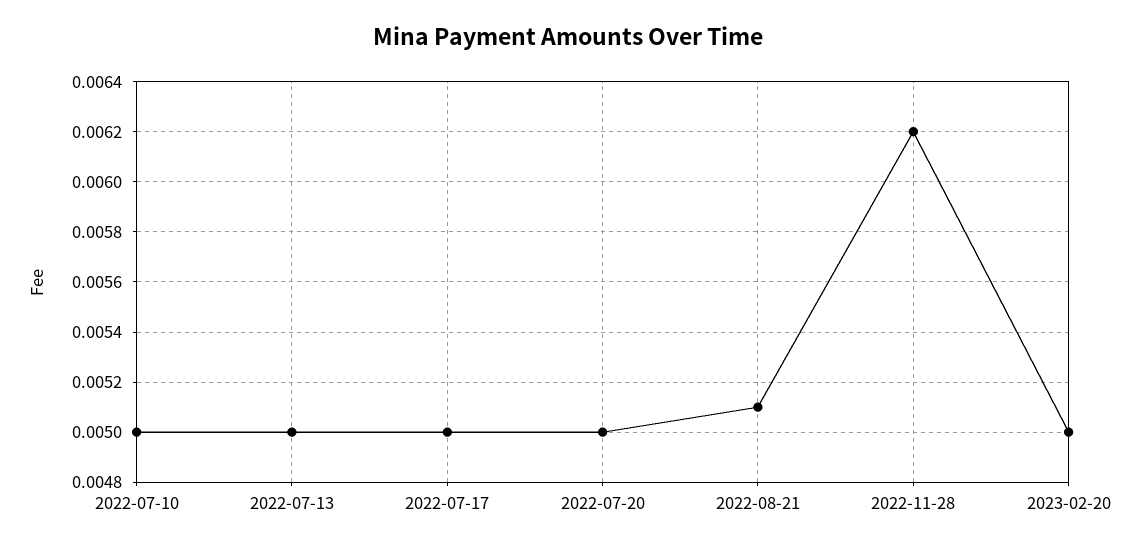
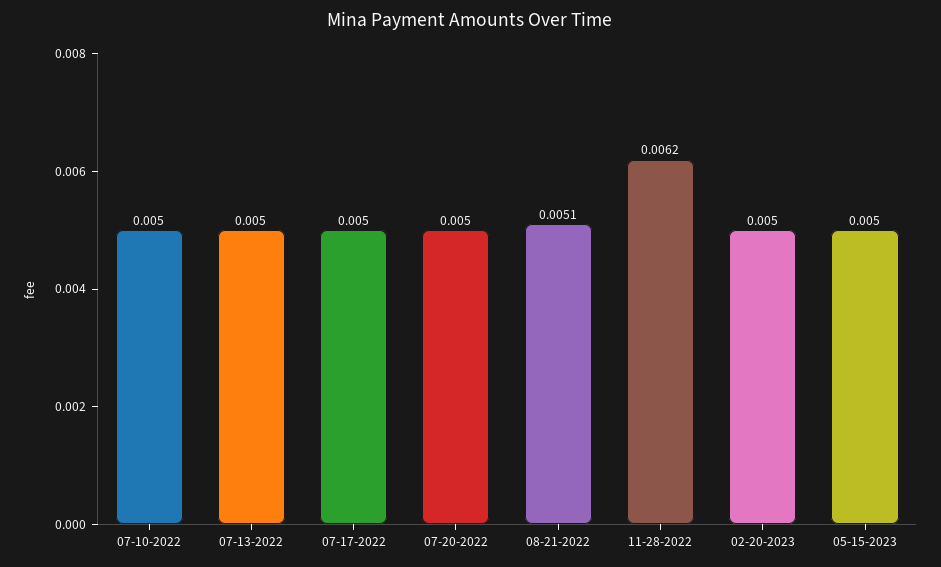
05-15-2023: none -> 0.005

